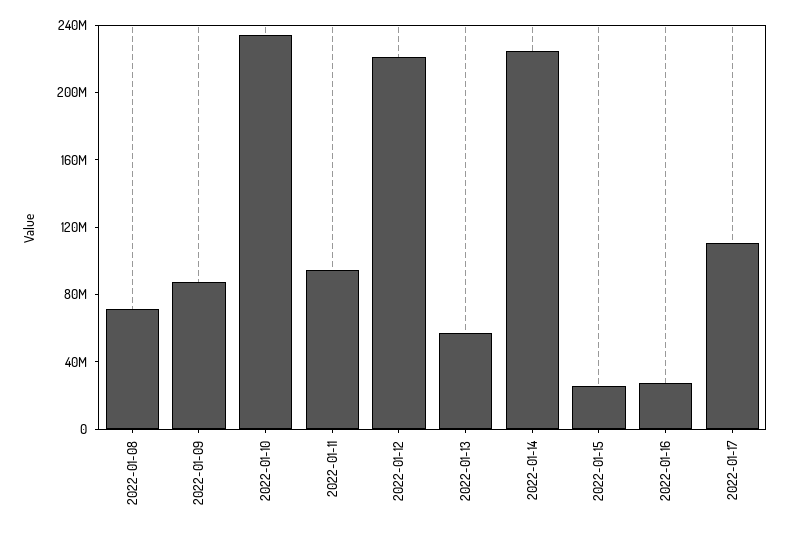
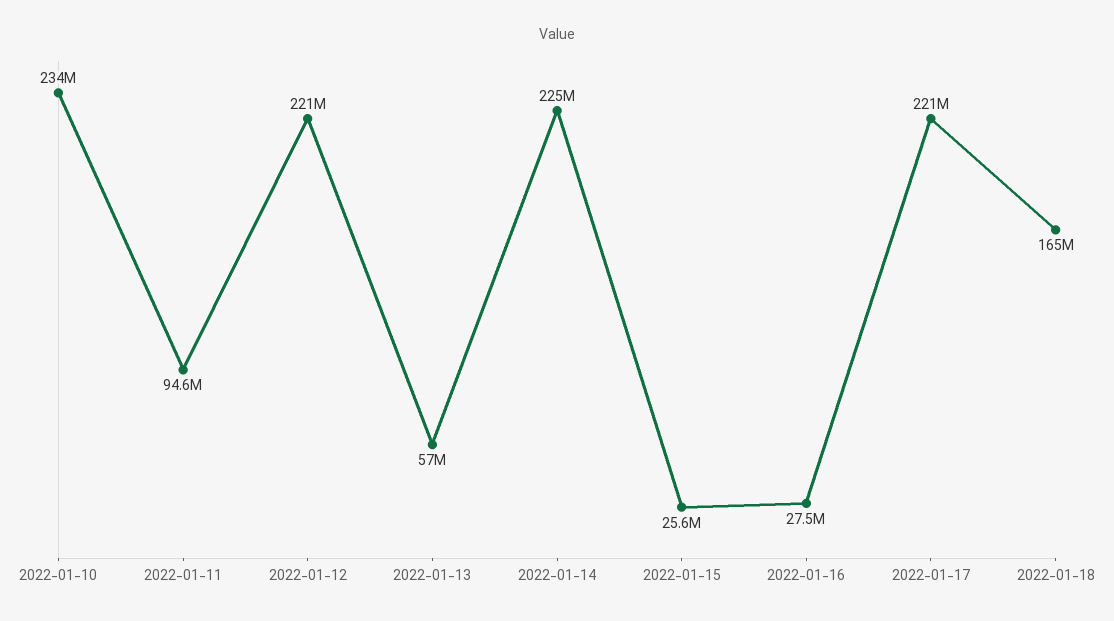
2022-01-08: 70000000 -> none
2022-01-09: 90000000 -> none
2022-01-17: 110000000 -> 221000000
2022-01-18: none -> 165000000

